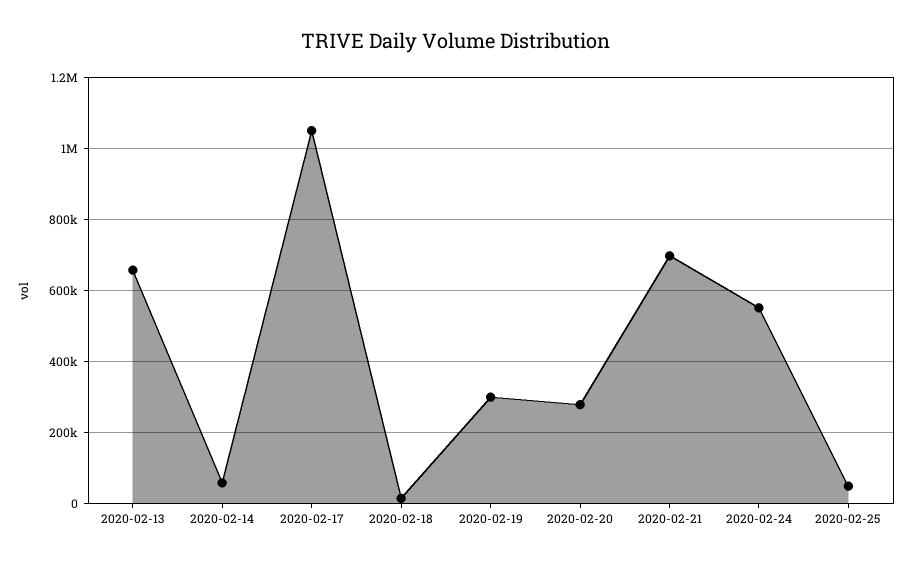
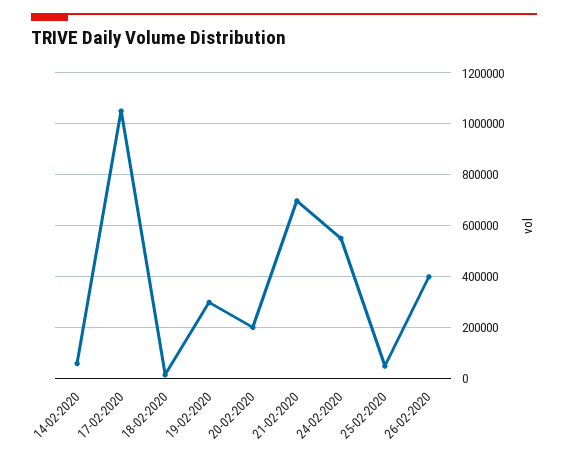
2020-02-13: 660000 -> none
2020-02-20: 280000 -> 200000
26-02-2020: none -> 400000

